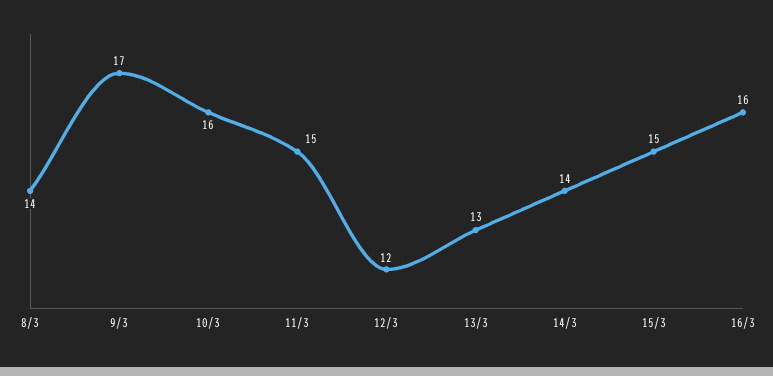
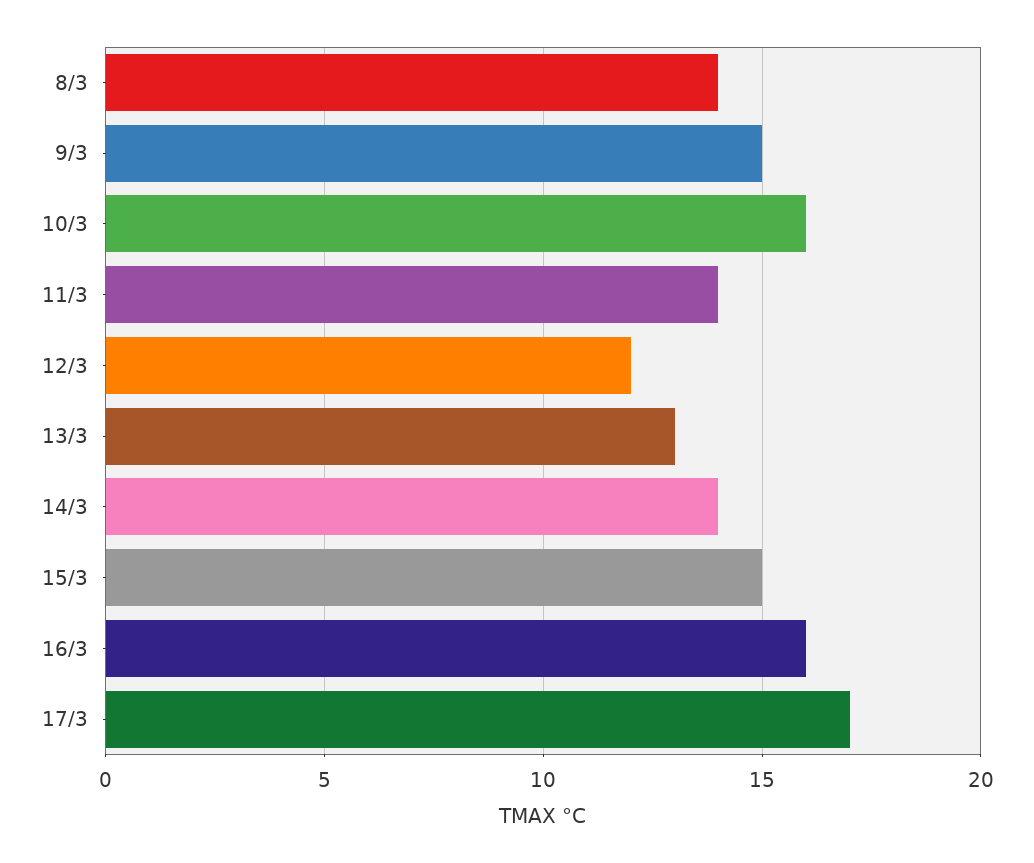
9/3: 17 -> 15
11/3: 15 -> 14
17/3: none -> 17

